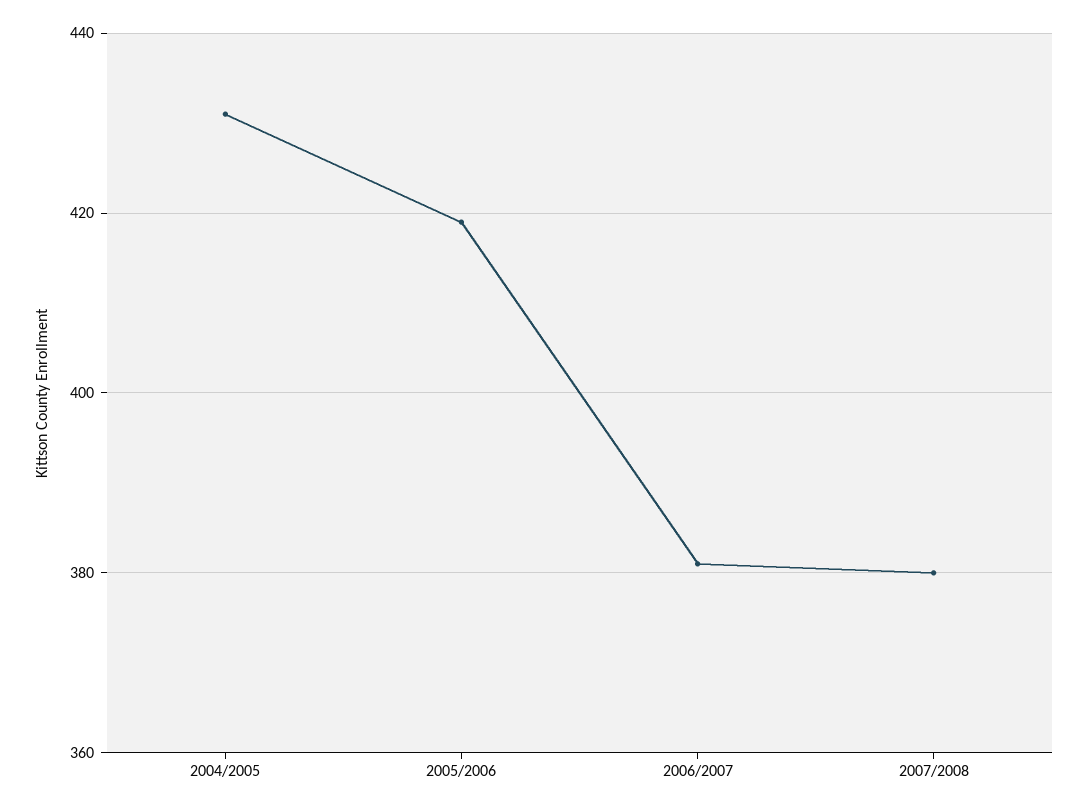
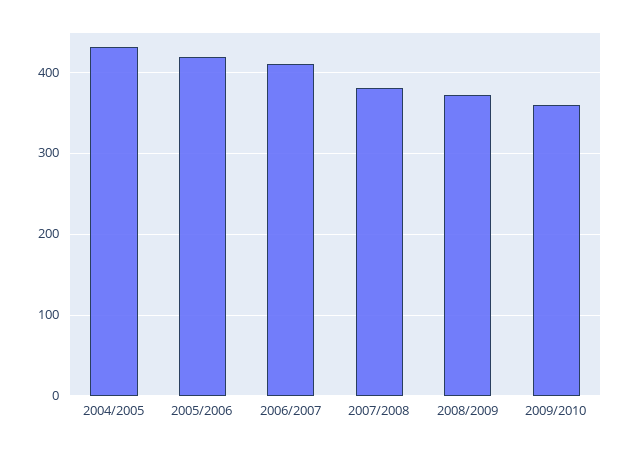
2006/2007: 380 -> 410
2008/2009: none -> 370
2009/2010: none -> 360

